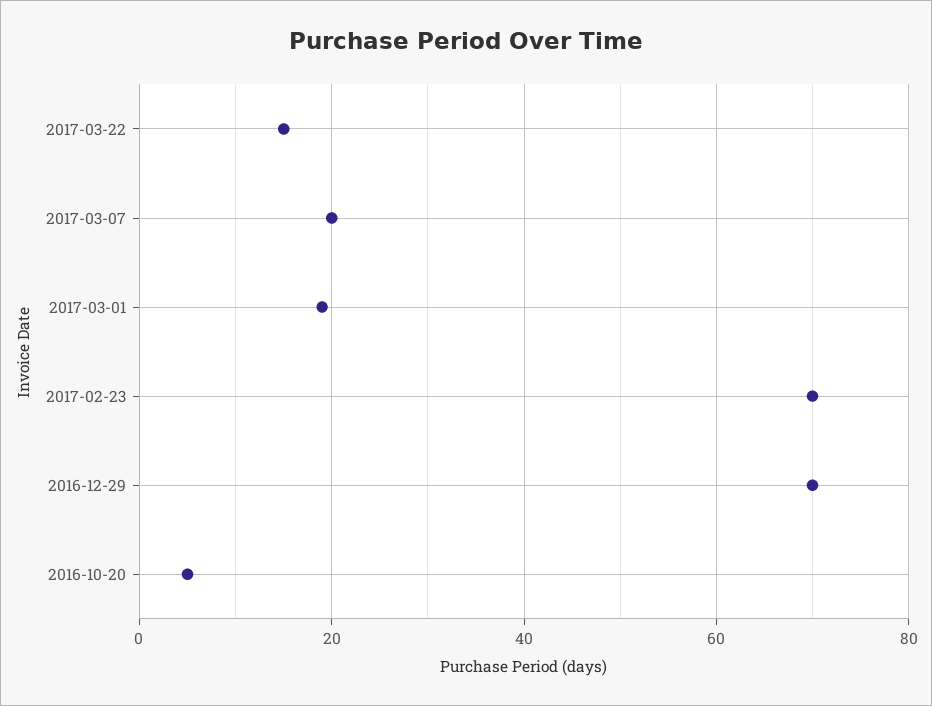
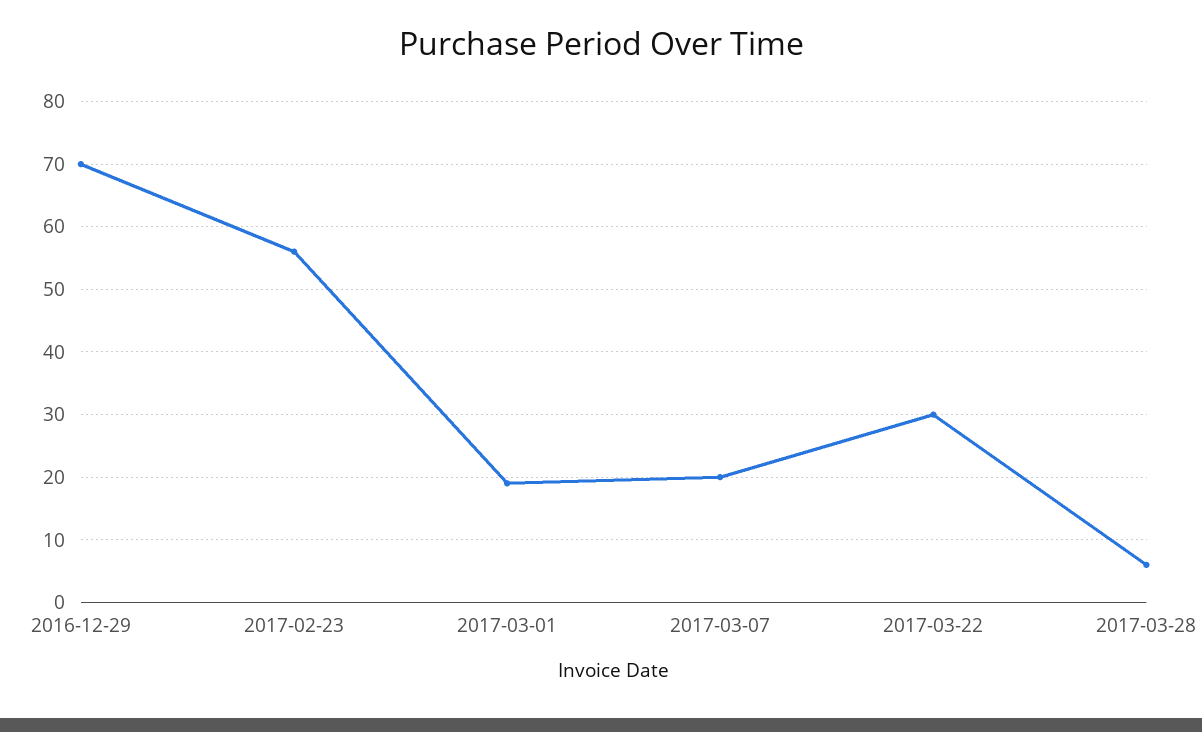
2017-03-22: 15 -> 30
2017-02-23: 70 -> 56
2016-10-20: 5 -> none
2017-03-28: none -> 6

